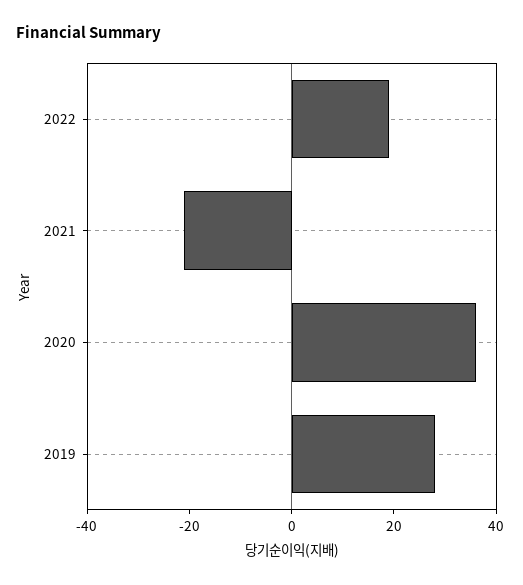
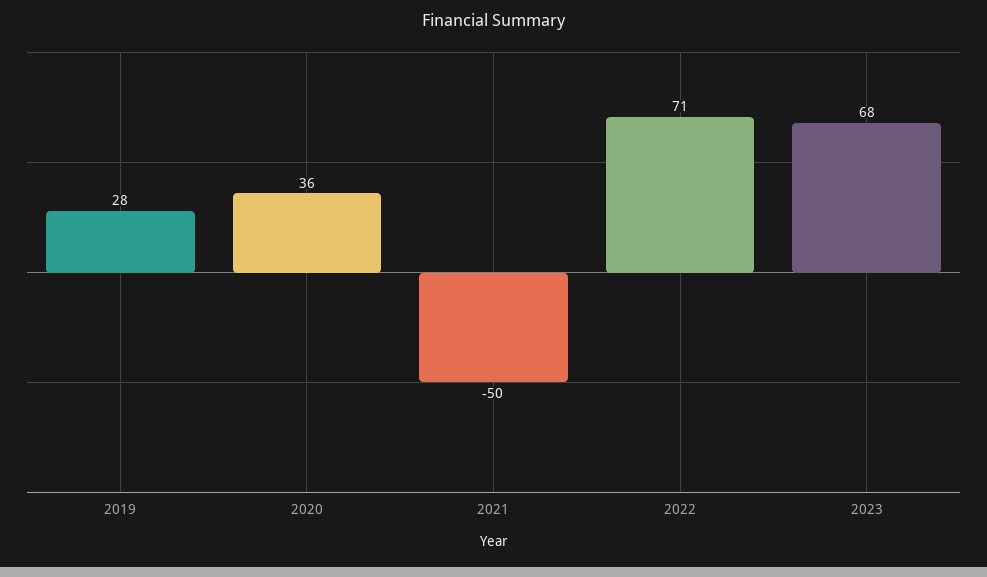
2022: 20 -> 71
2021: -20 -> -50
2023: none -> 68

